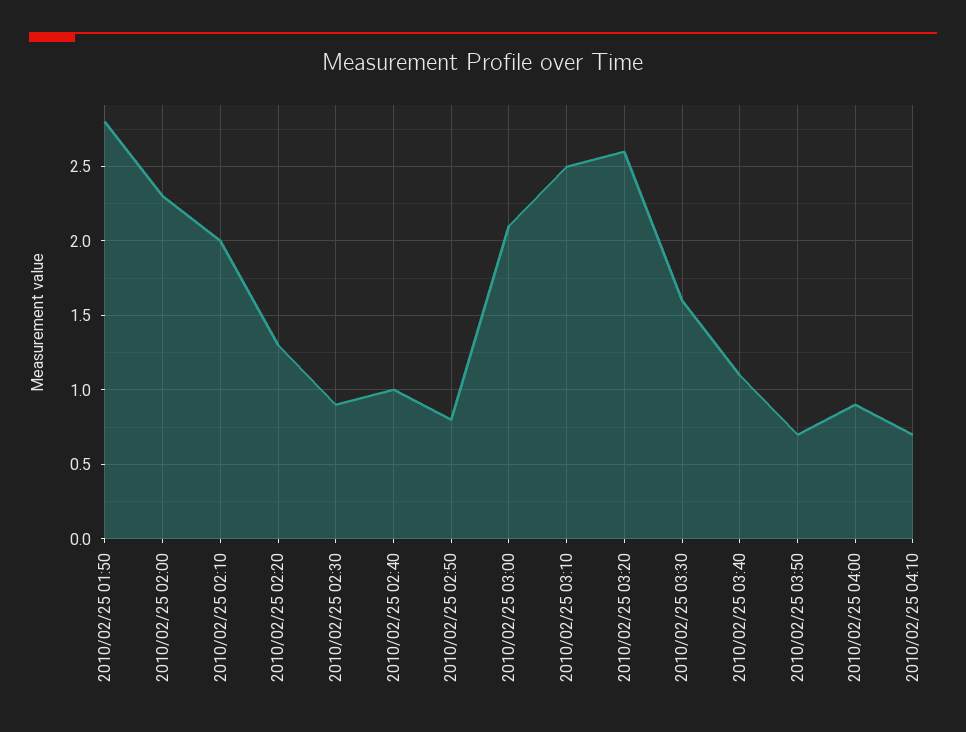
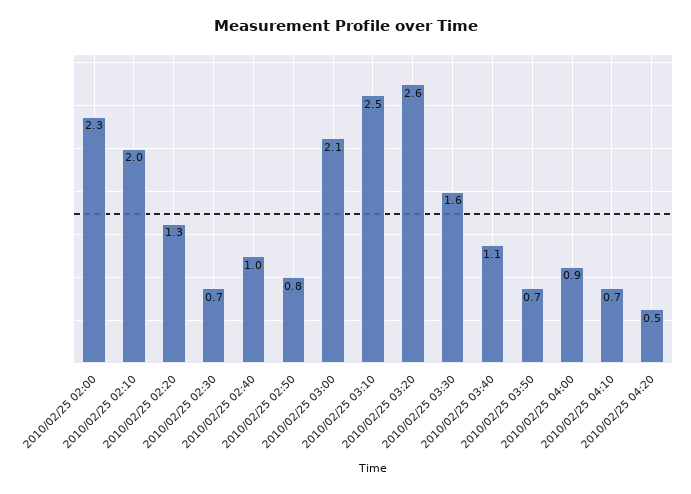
2010/02/25 01:50: 2.8 -> none
2010/02/25 02:30: 0.9 -> 0.7
2010/02/25 04:20: none -> 0.5

